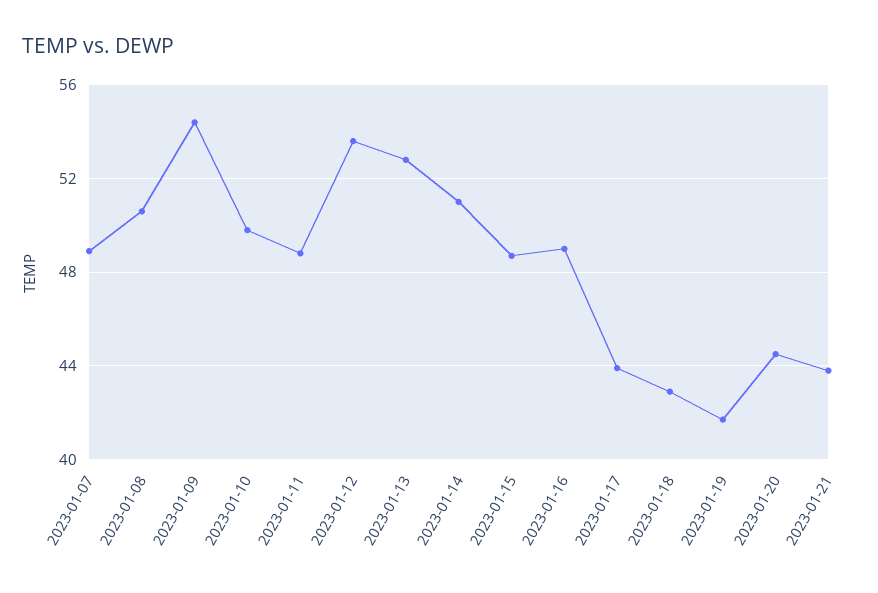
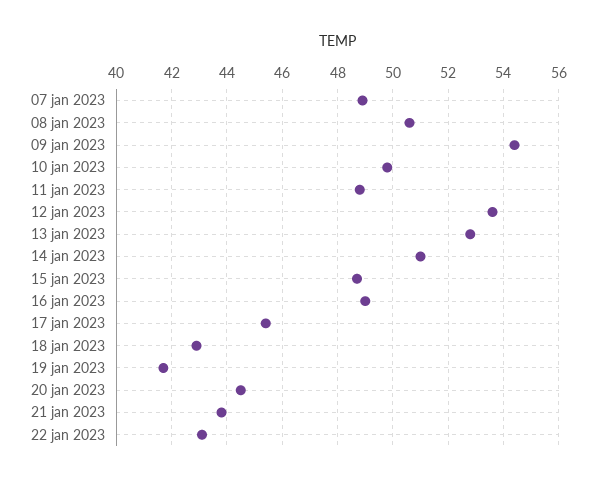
2023-01-17: 44 -> 45.5
22 jan 2023: none -> 43

